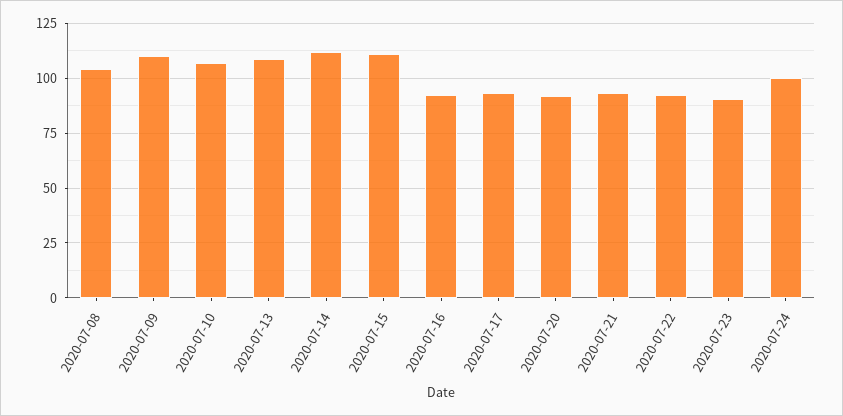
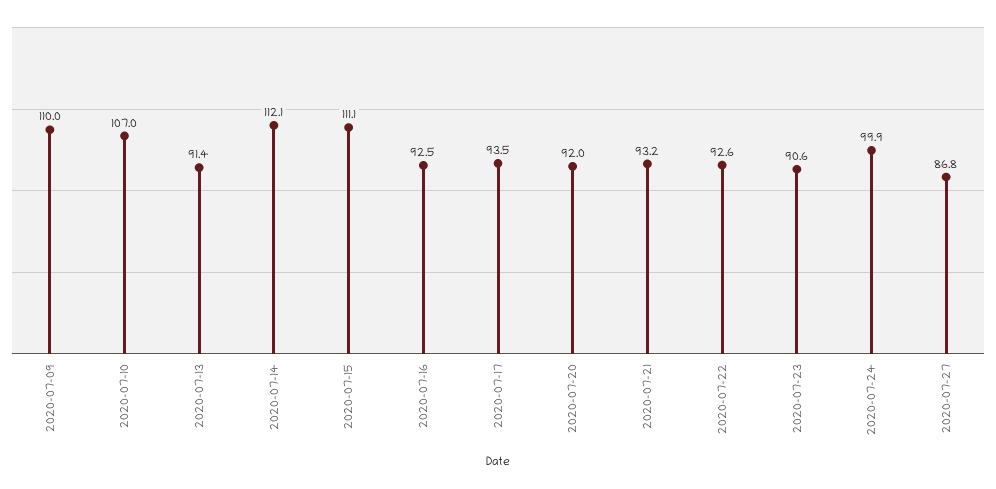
2020-07-08: 105 -> none
2020-07-13: 110 -> 91.4
2020-07-27: none -> 86.8

